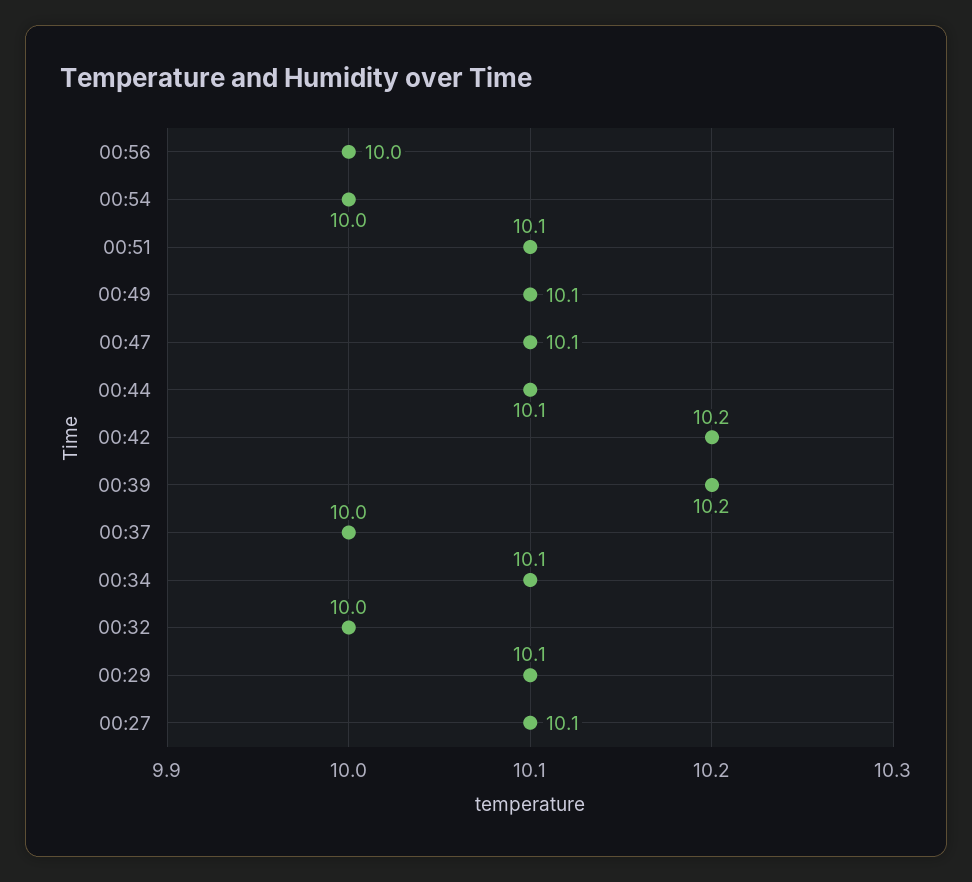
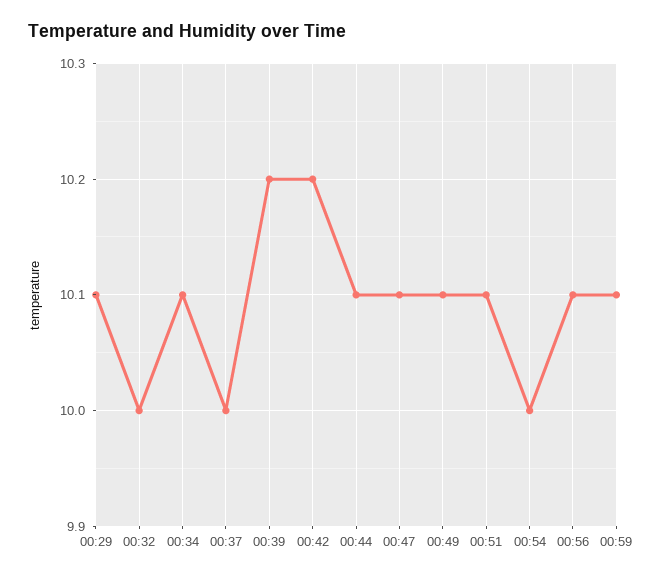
00:56: 10 -> 10.1
00:27: 10.1 -> none
00:59: none -> 10.1

